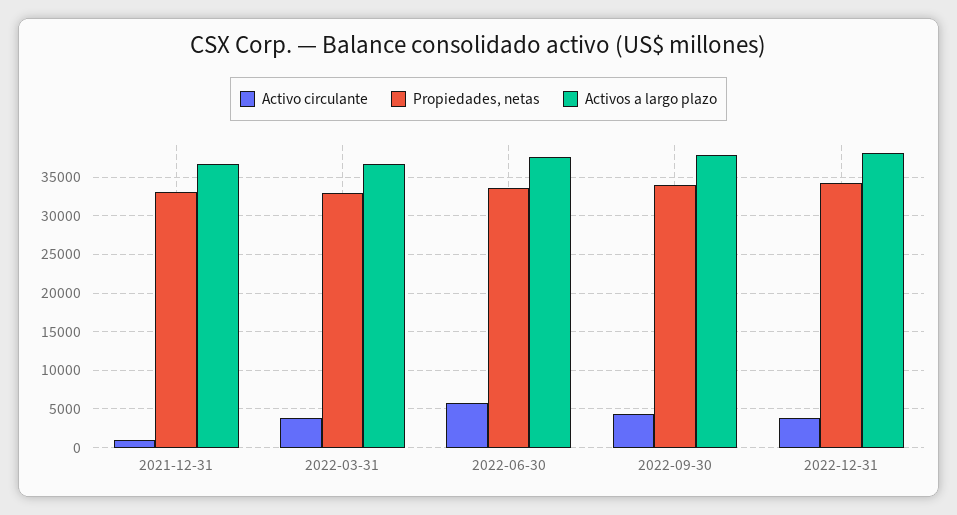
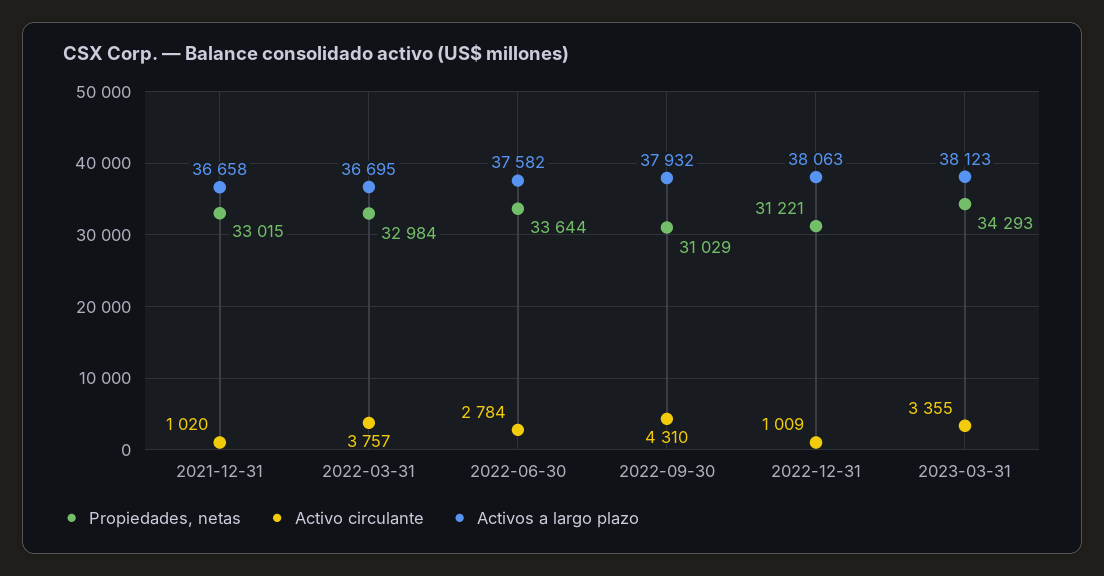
Activo circulante, 2022-06-30: 6000 -> 2784
Propiedades, netas, 2022-09-30: 34000 -> 31029
Activo circulante, 2022-12-31: 4000 -> 1009
Propiedades, netas, 2022-12-31: 34000 -> 31221
Propiedades, netas, 2023-03-31: none -> 34293
Activo circulante, 2023-03-31: none -> 3355
Activos a largo plazo, 2023-03-31: none -> 38123

